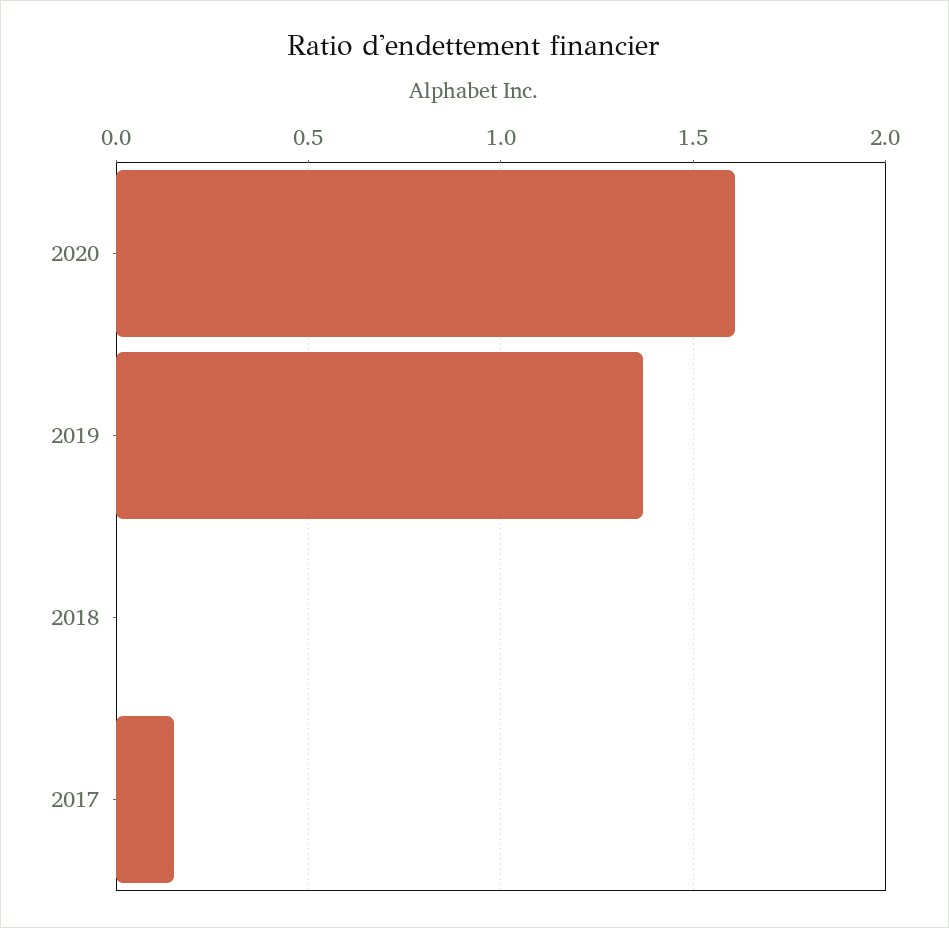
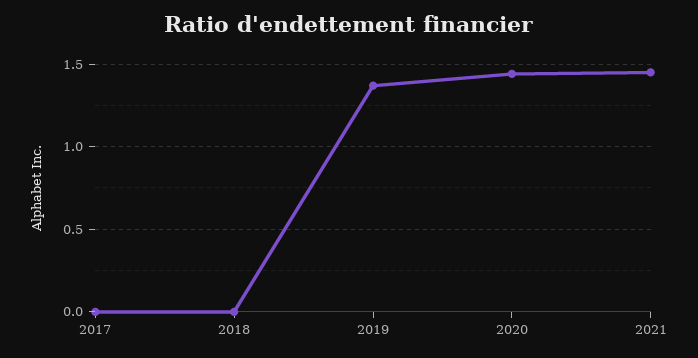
2020: 1.6 -> 1.45
2017: 0.15 -> 0
2021: none -> 1.45

